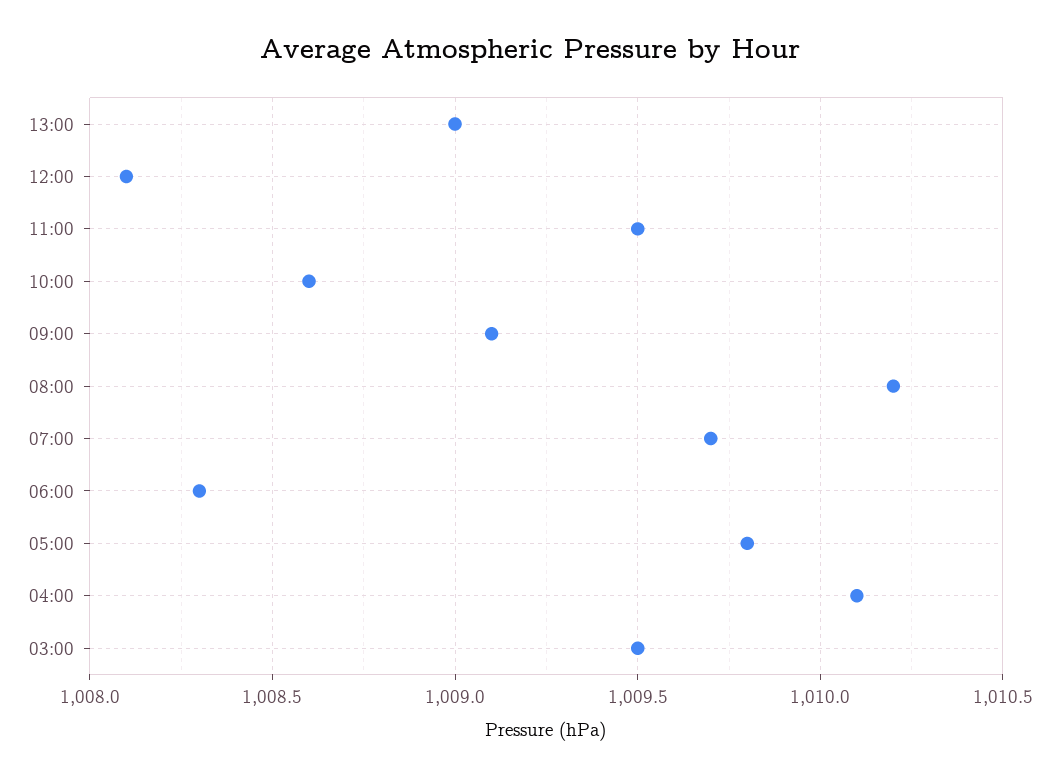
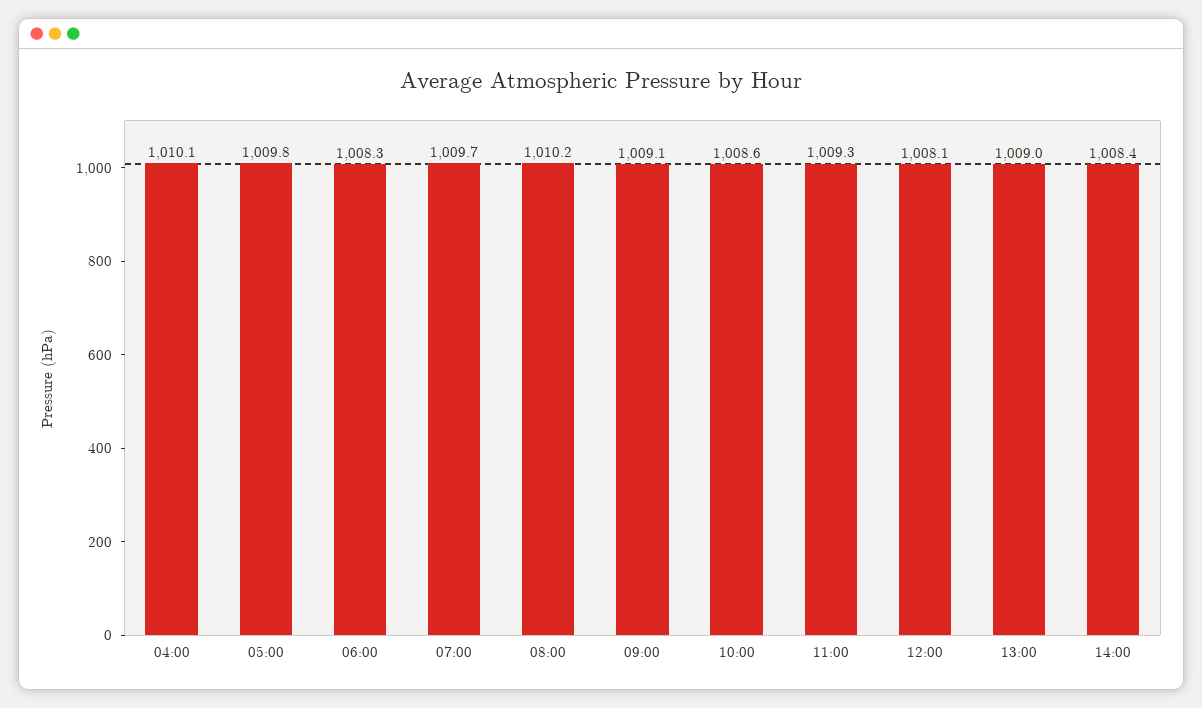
11:00: 1009.5 -> 1009.3
03:00: 1009.5 -> none
14:00: none -> 1008.4

